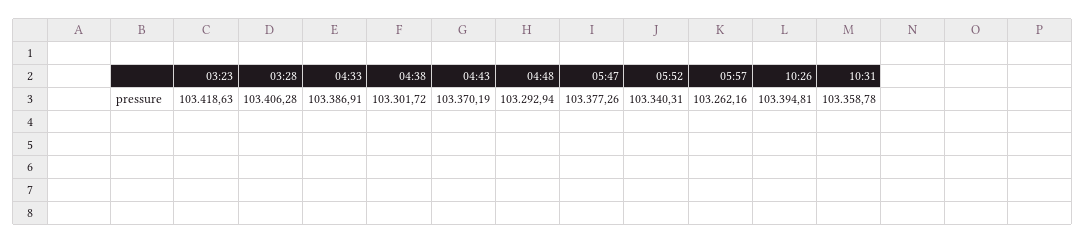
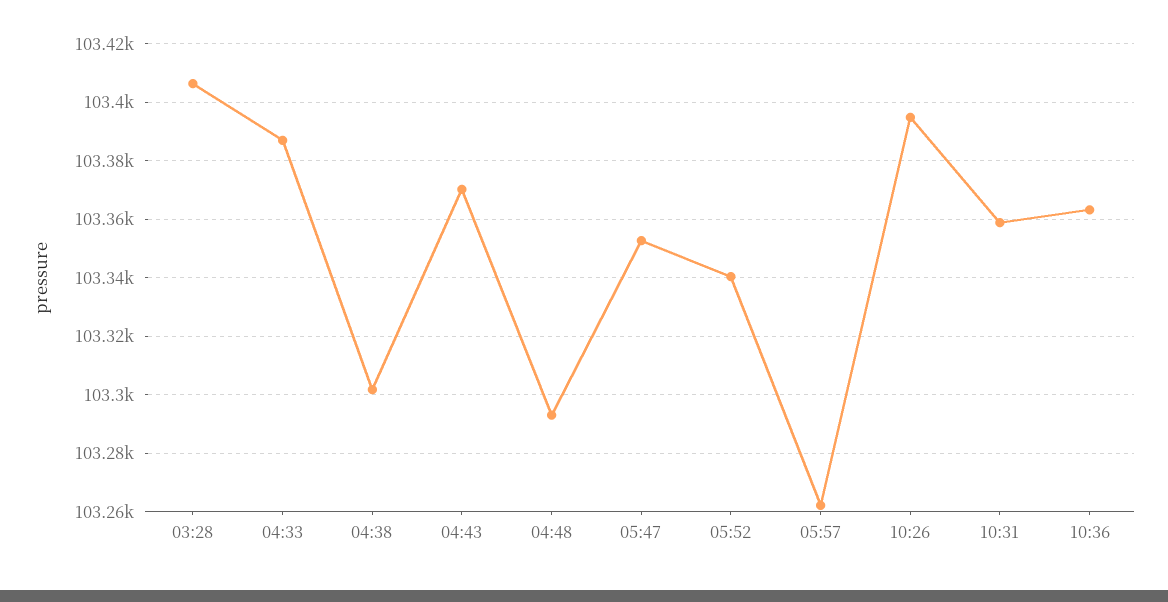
03:23: 103418.63 -> none
05:47: 103377.26 -> 103352.5
10:36: none -> 103362.5

